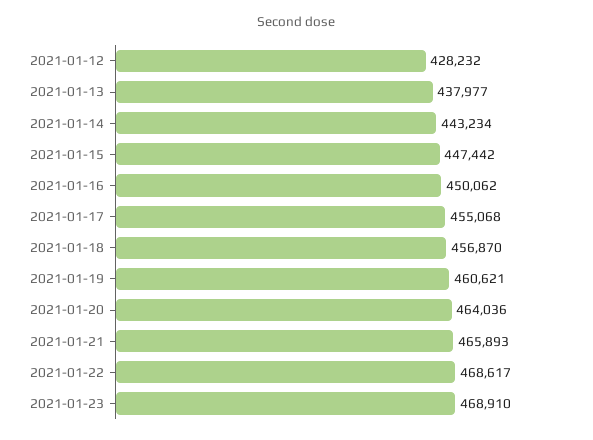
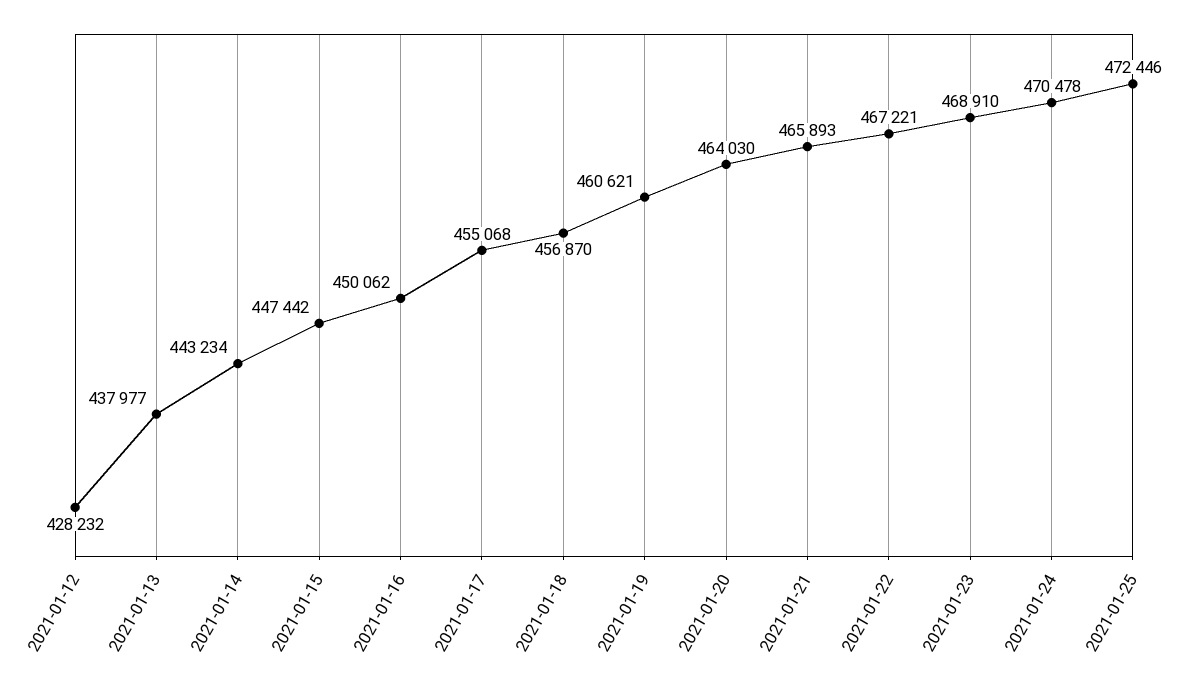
2021-01-20: 464036 -> 464030
2021-01-22: 468617 -> 467221
2021-01-24: none -> 470478
2021-01-25: none -> 472446

